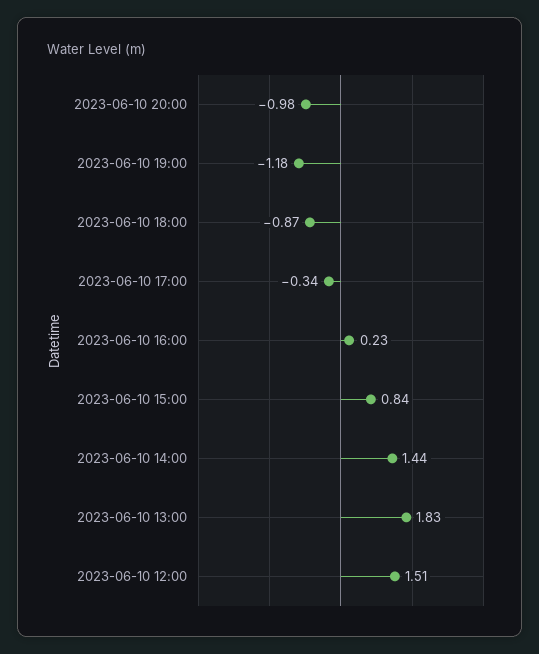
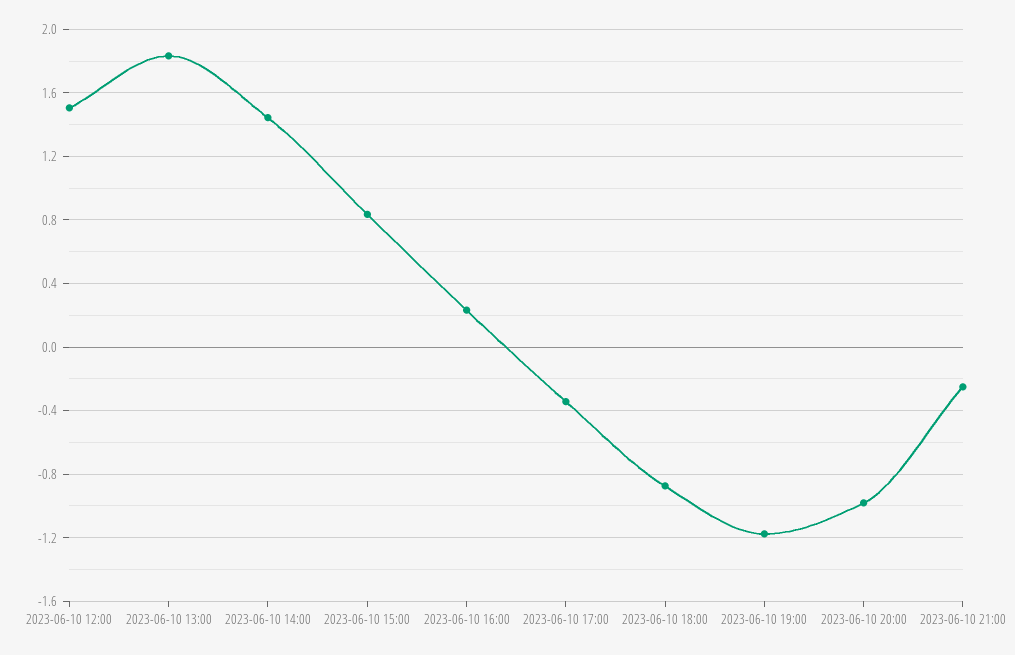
2023-06-10 21:00: none -> -0.25

